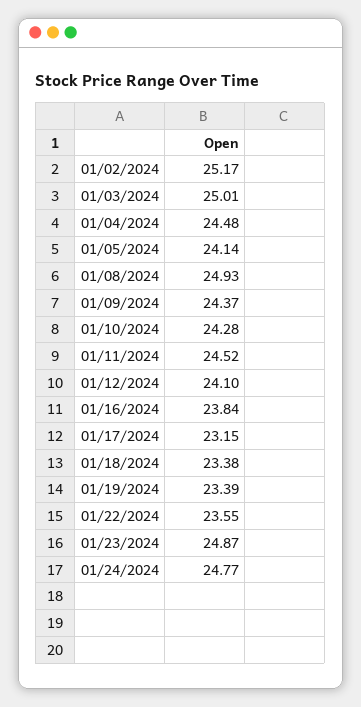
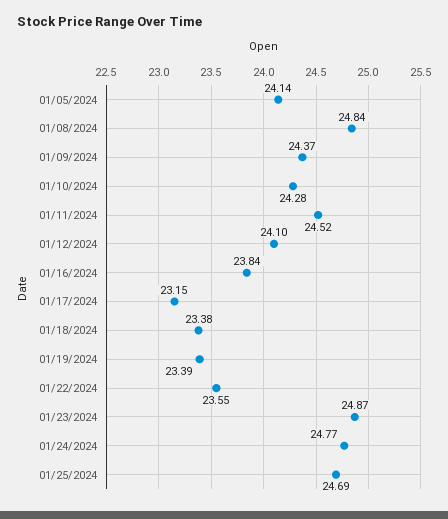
01/02/2024: 25.17 -> none
01/03/2024: 25.01 -> none
01/04/2024: 24.48 -> none
01/08/2024: 24.93 -> 24.84
01/25/2024: none -> 24.69

